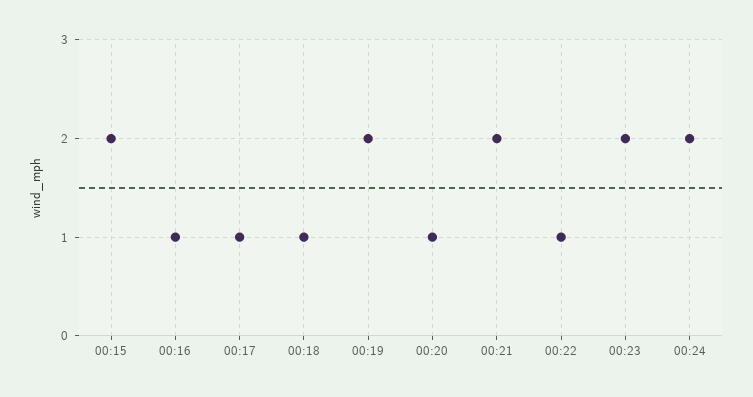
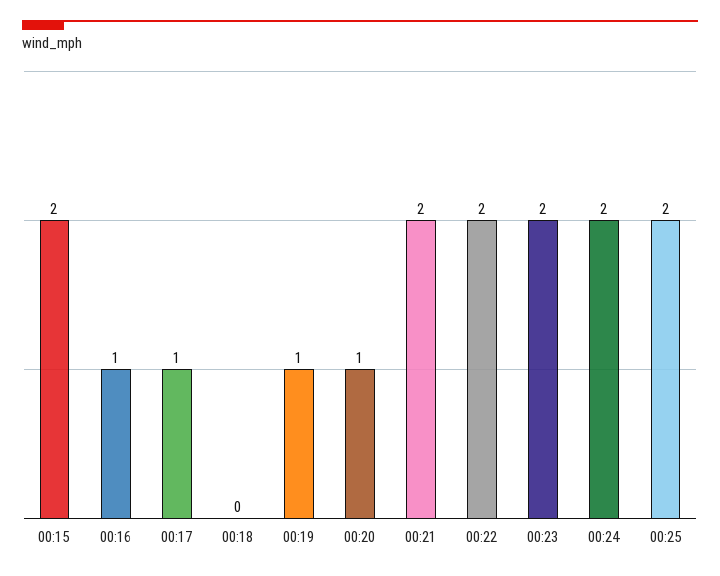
00:18: 1 -> 0
00:19: 2 -> 1
00:22: 1 -> 2
00:25: none -> 2

